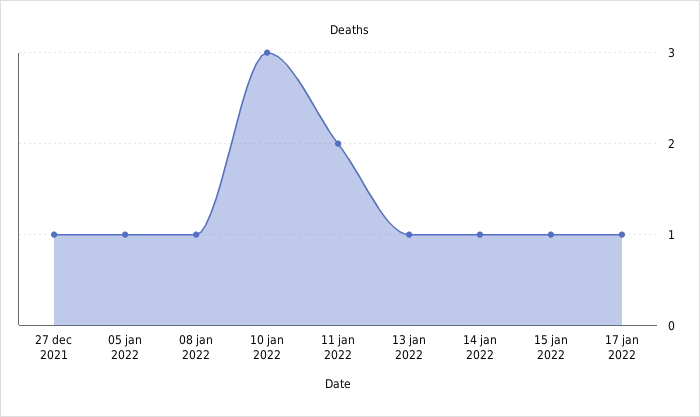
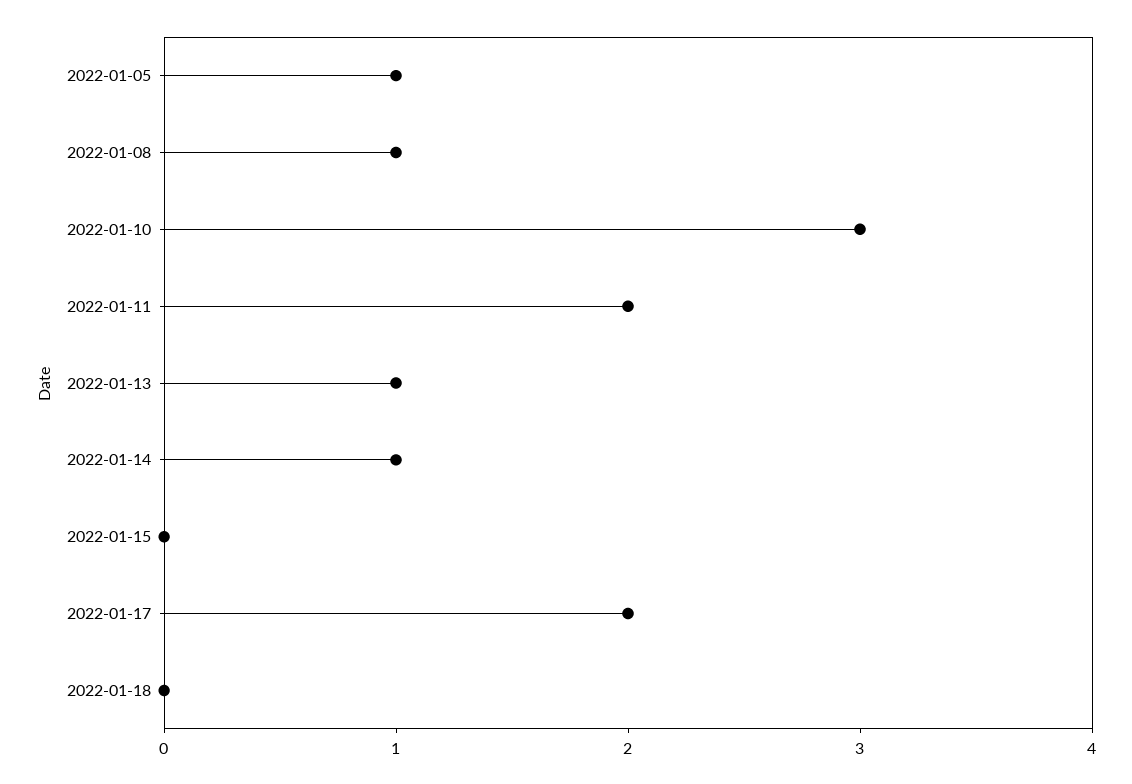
27 dec 2021: 1 -> none
15 jan 2022: 1 -> 0
17 jan 2022: 1 -> 2
2022-01-18: none -> 0

